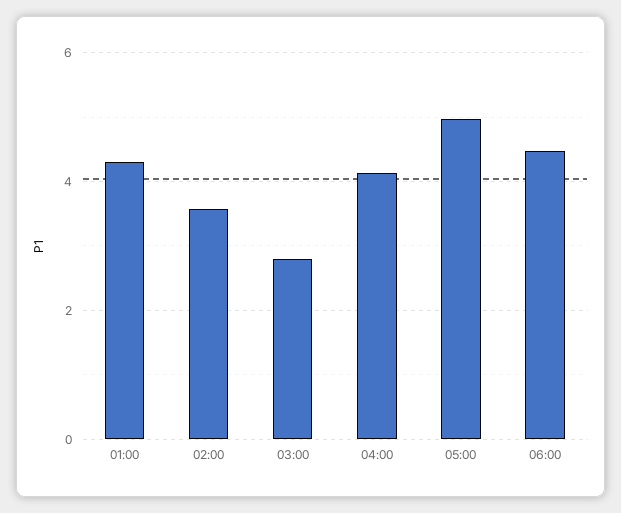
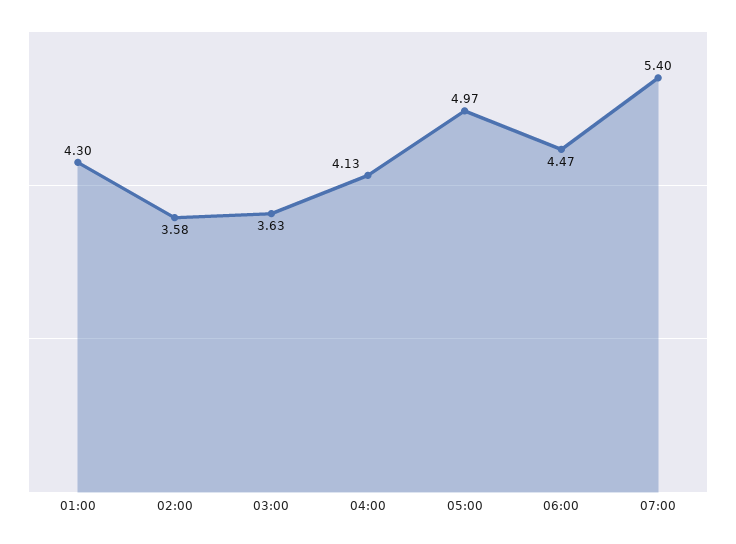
03:00: 2.8 -> 3.63
07:00: none -> 5.4

